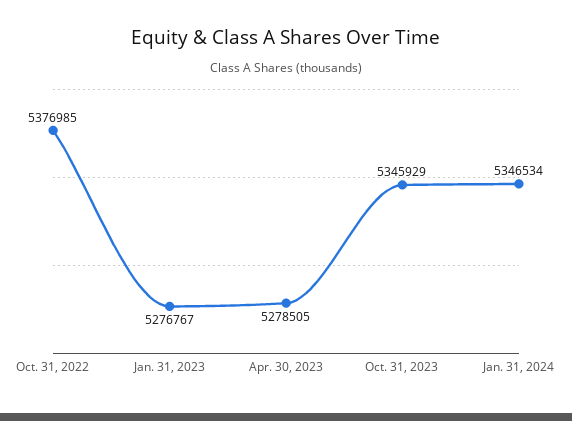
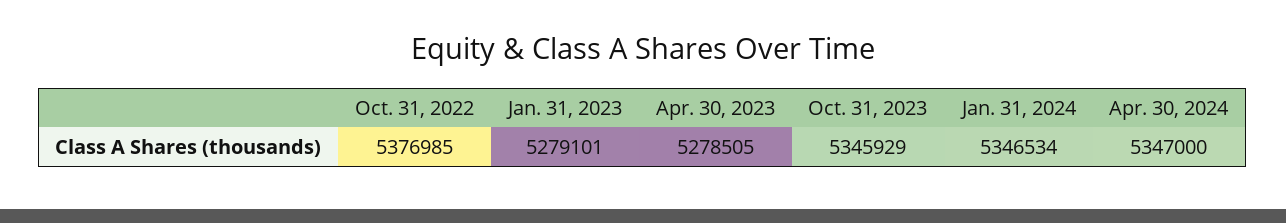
Jan. 31, 2023: 5276767 -> 5279101
Apr. 30, 2024: none -> 5347000

